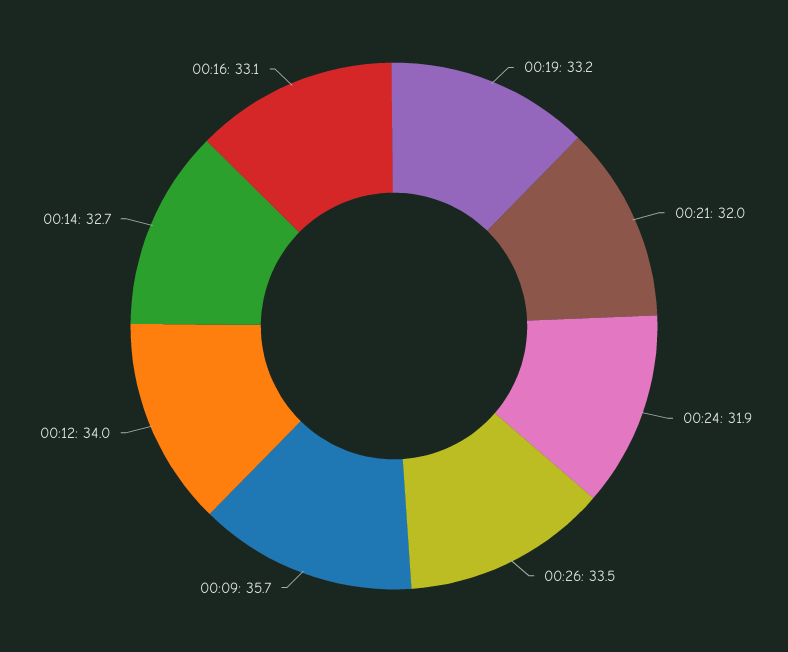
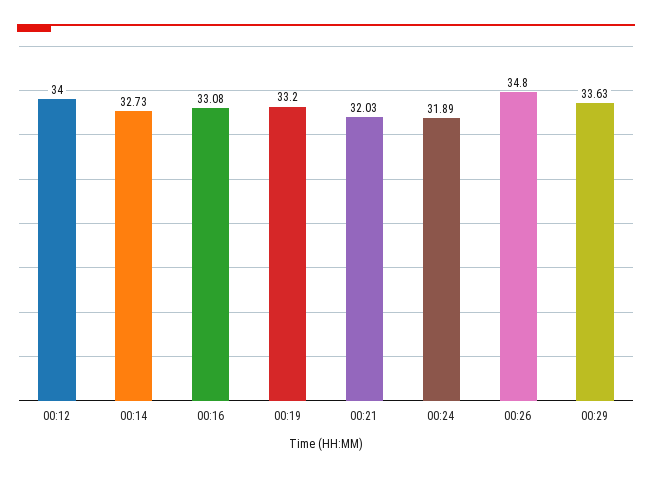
00:26: 33.5 -> 34.8
00:09: 35.7 -> none
00:29: none -> 33.63

